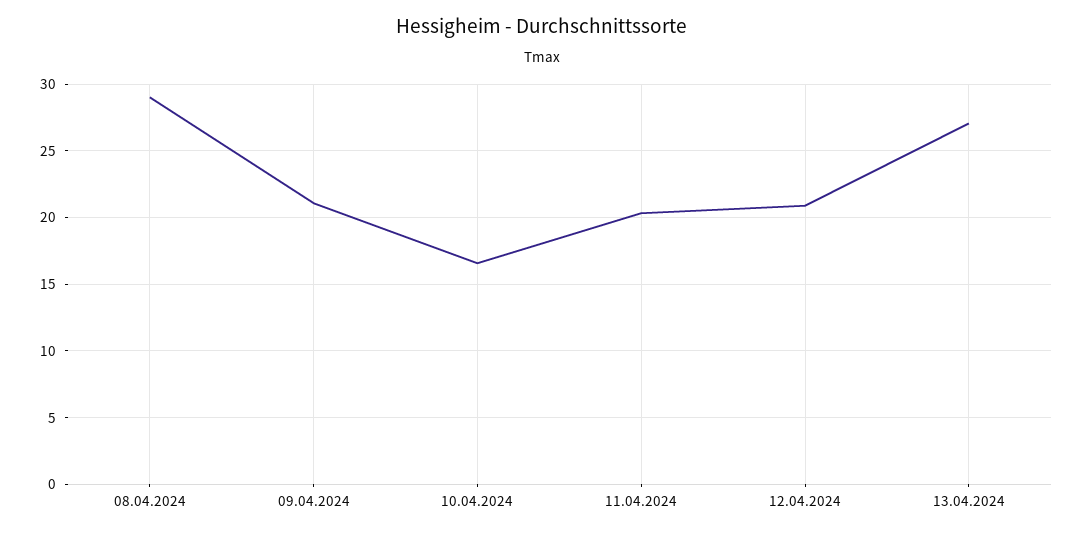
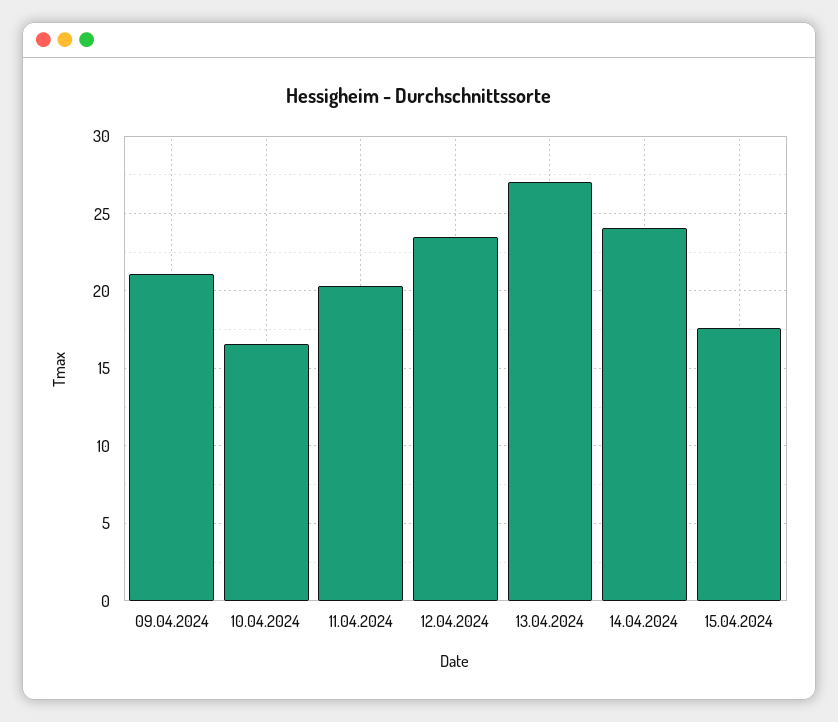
08.04.2024: 29 -> none
12.04.2024: 21 -> 23.5
14.04.2024: none -> 24
15.04.2024: none -> 17.5

